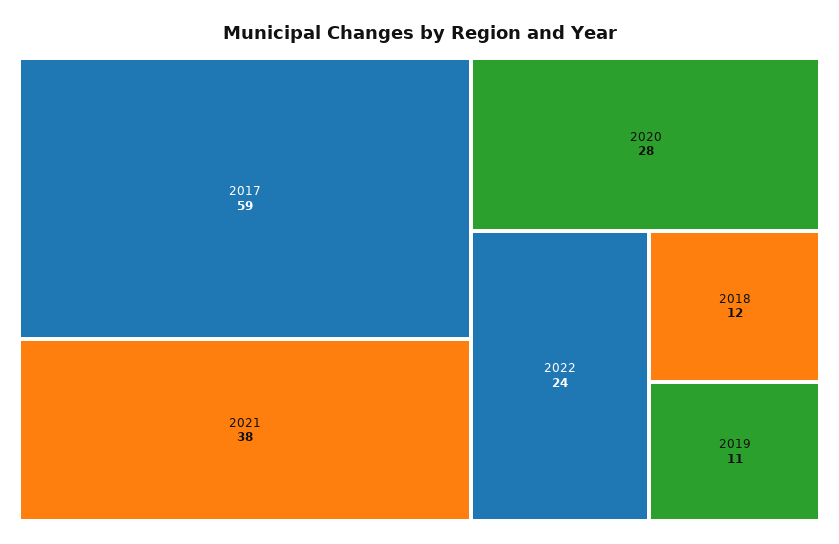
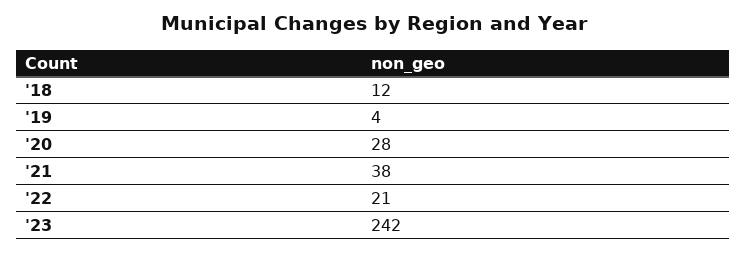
2017: 59 -> none
2022: 24 -> 21
2019: 11 -> 4
'23: none -> 242

